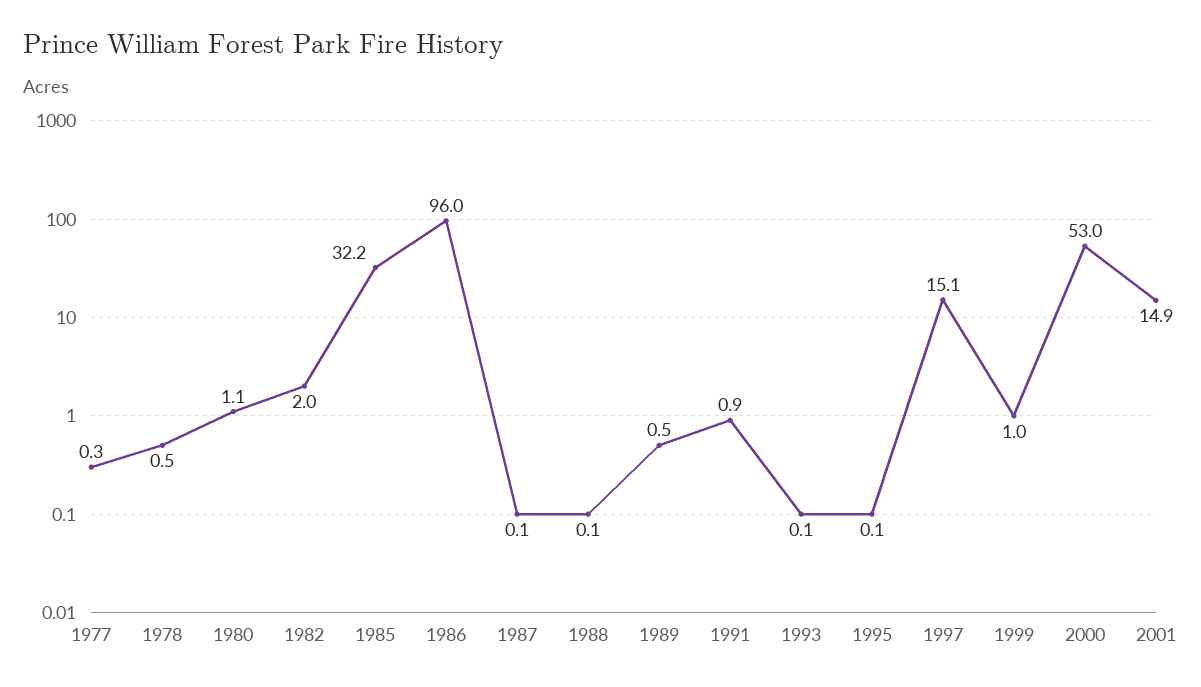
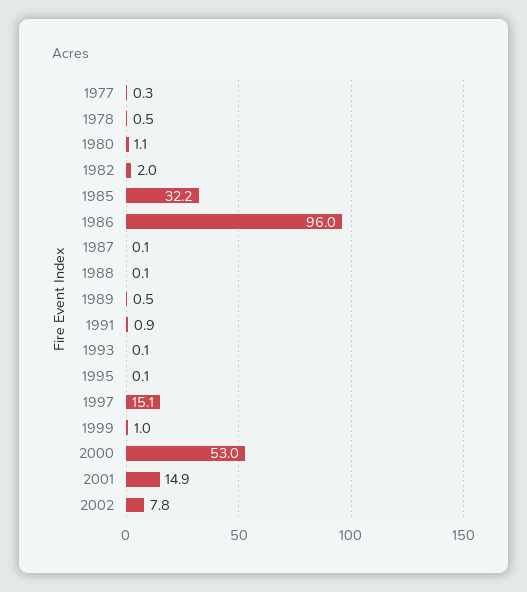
2002: none -> 7.8

